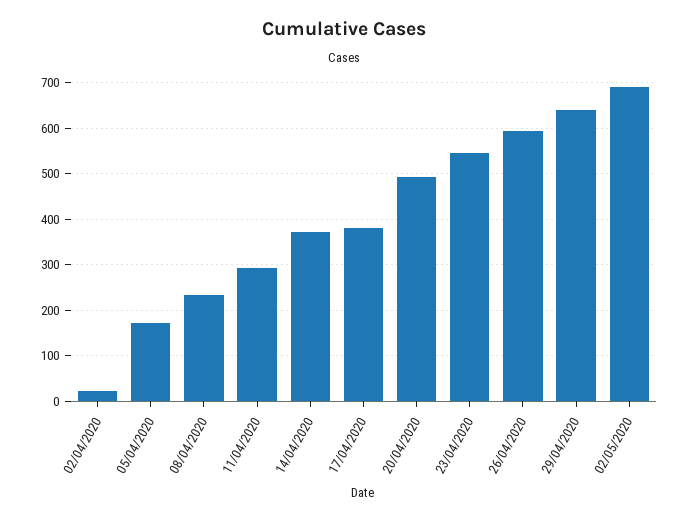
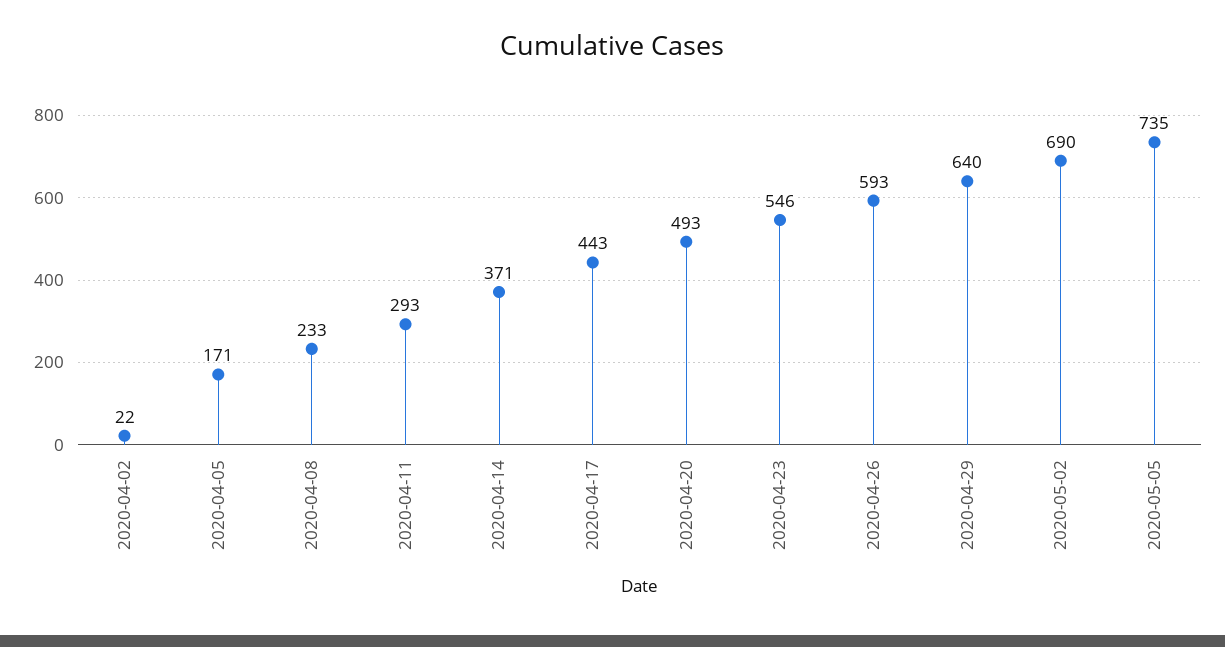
17/04/2020: 380 -> 443
2020-05-05: none -> 735

